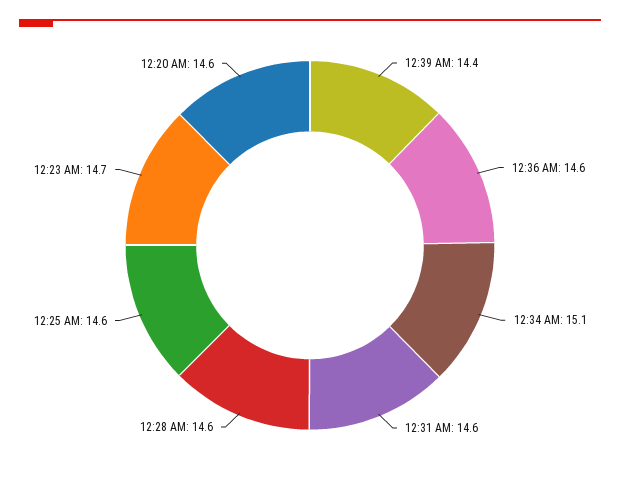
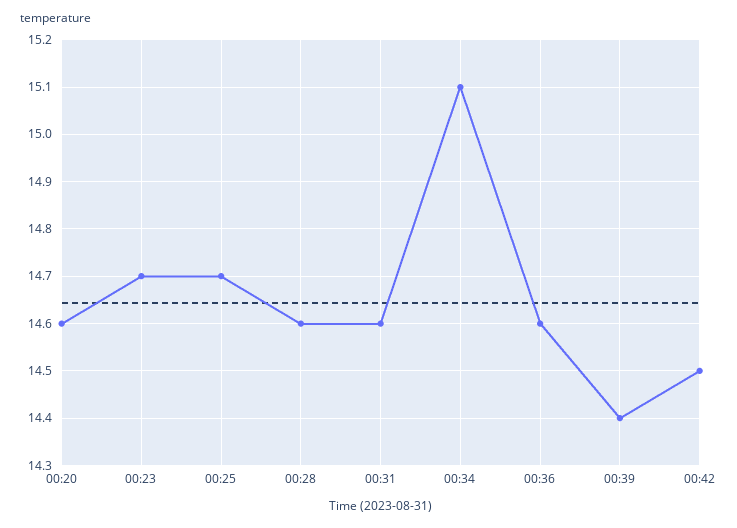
12:25 AM: 14.6 -> 14.7
00:42: none -> 14.5

